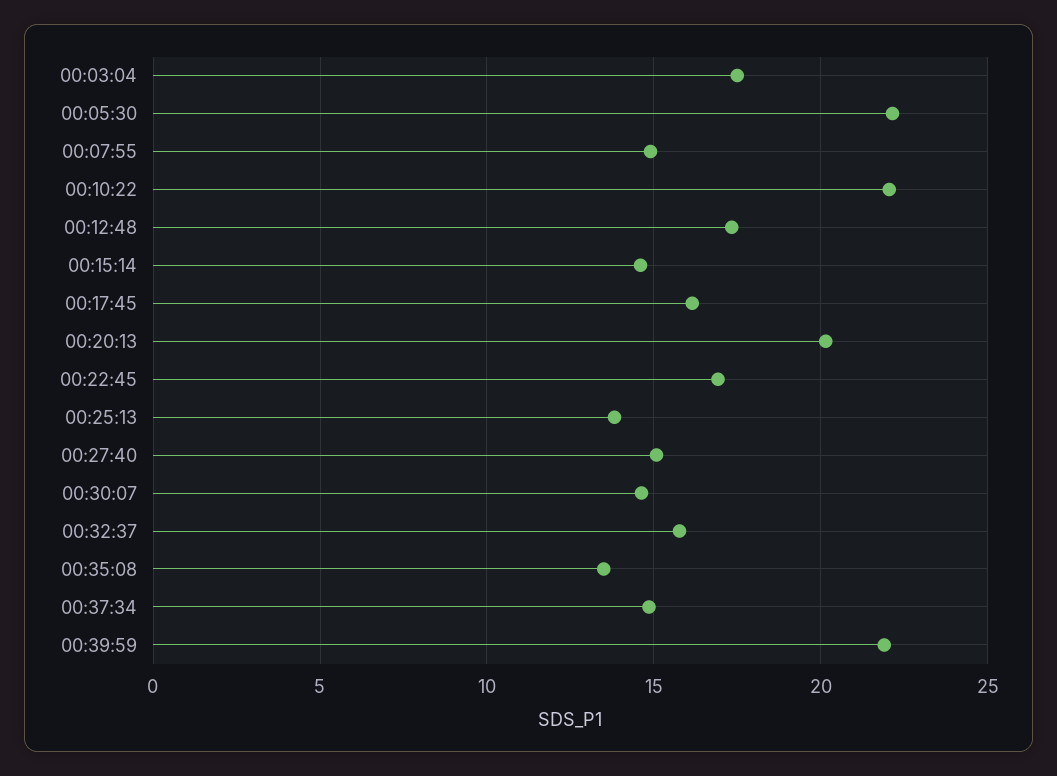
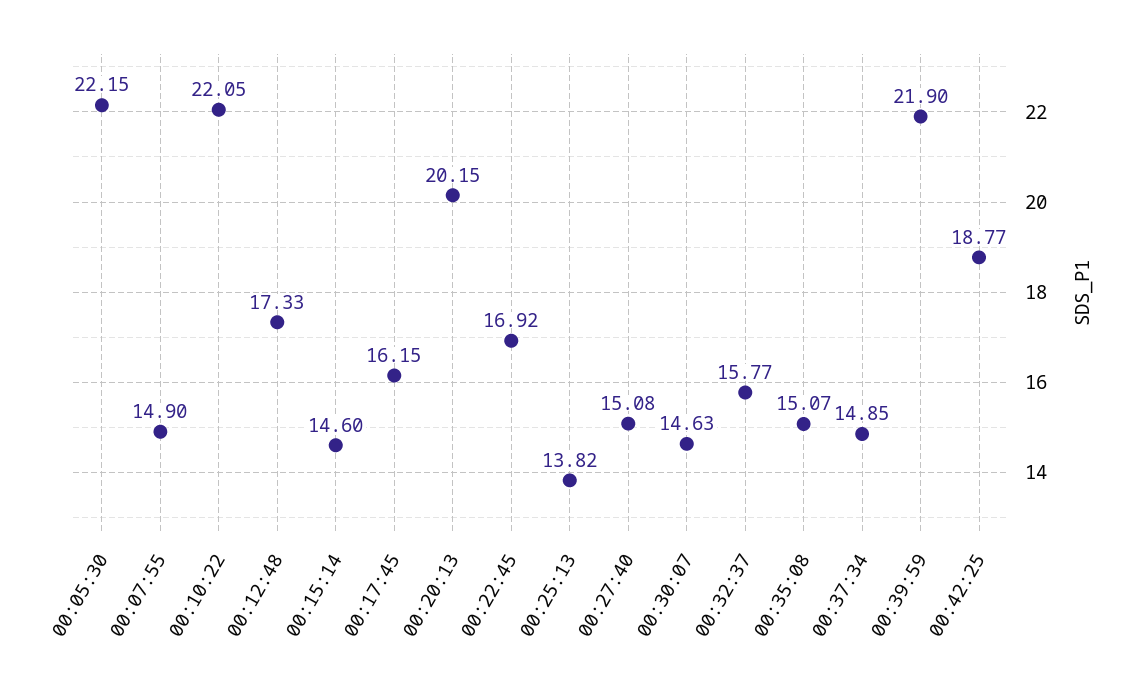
00:03:04: 17.5 -> none
00:35:08: 13.5 -> 15.07
00:42:25: none -> 18.77

